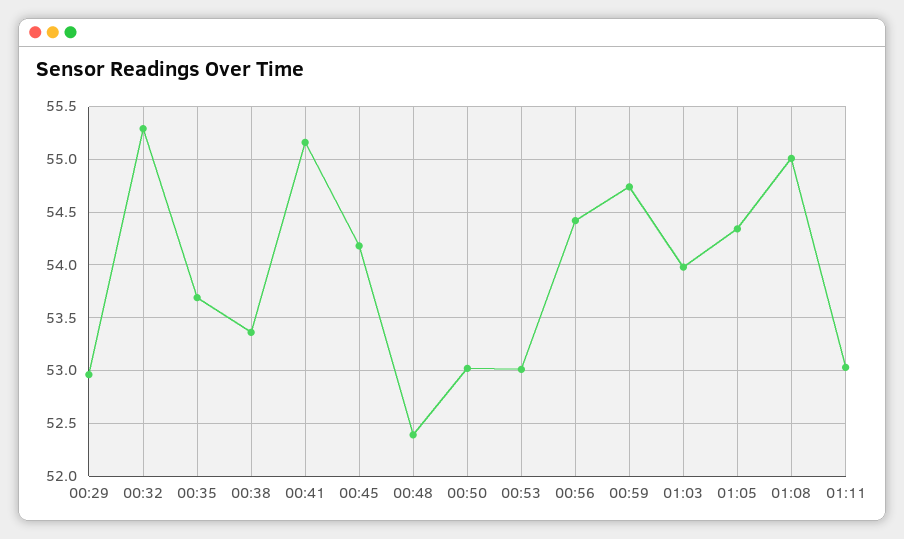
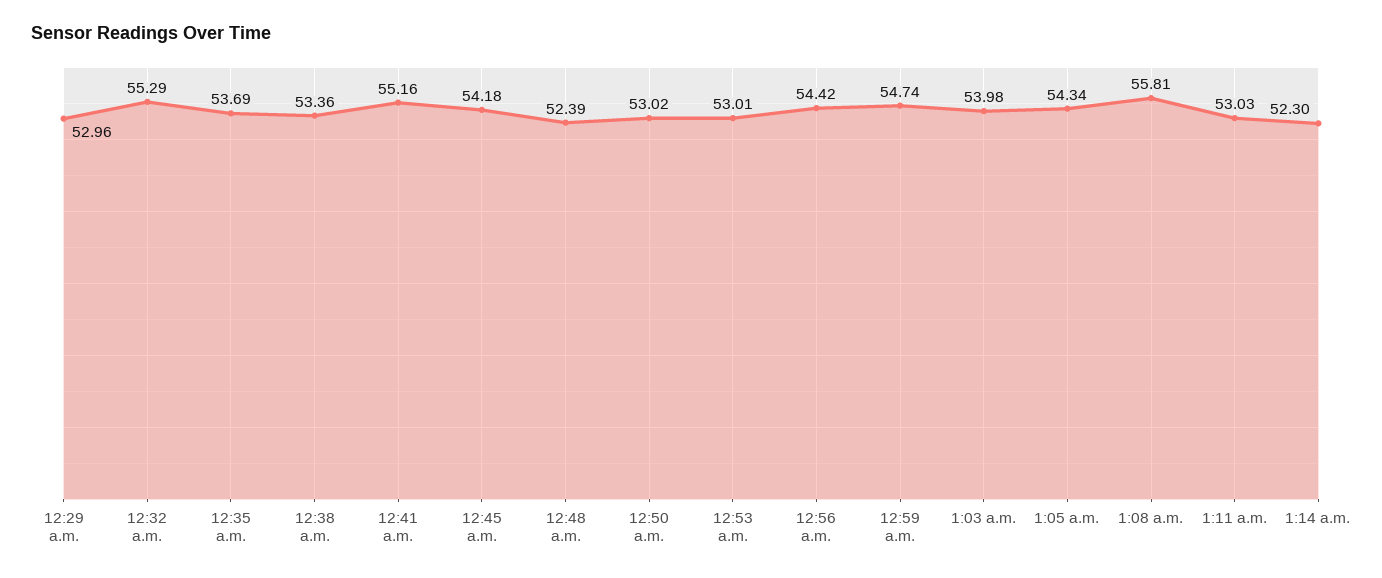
01:08: 55 -> 55.81
1:14 a.m.: none -> 52.3

